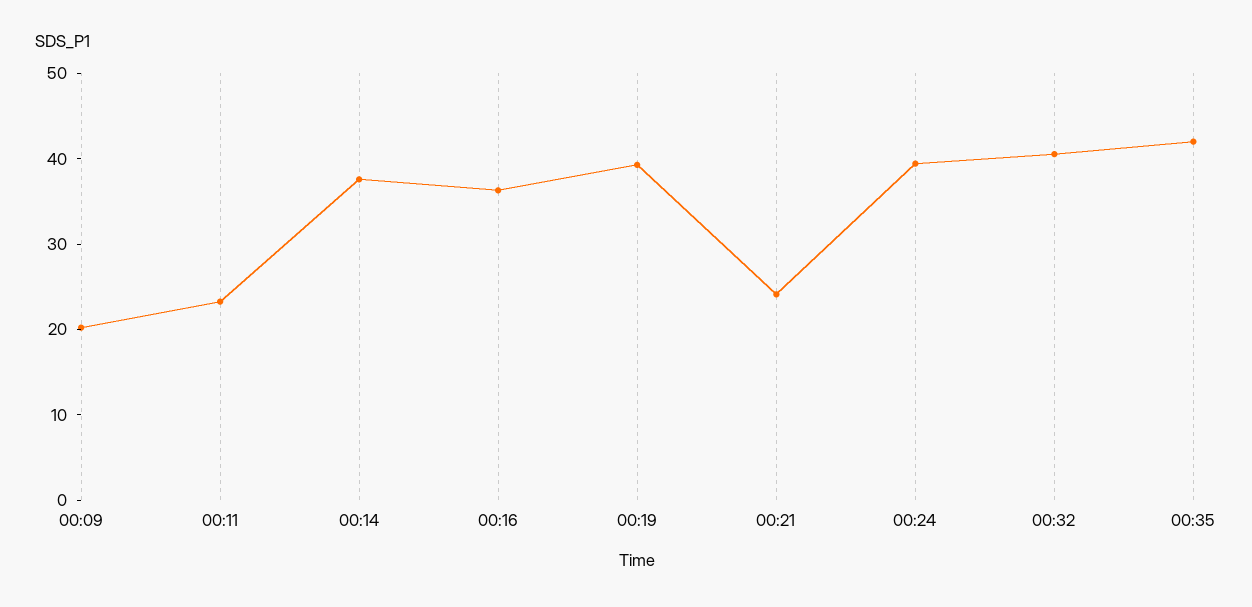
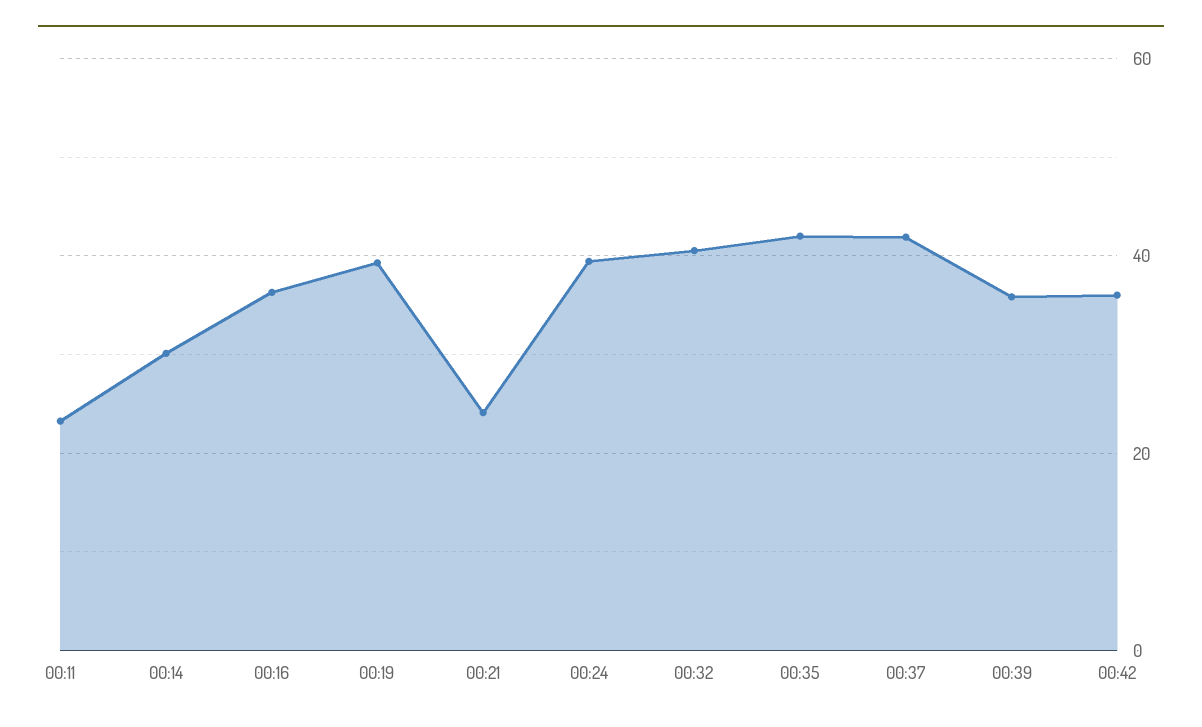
00:09: 20 -> none
00:14: 38 -> 30
00:37: none -> 42
00:39: none -> 36
00:42: none -> 36

